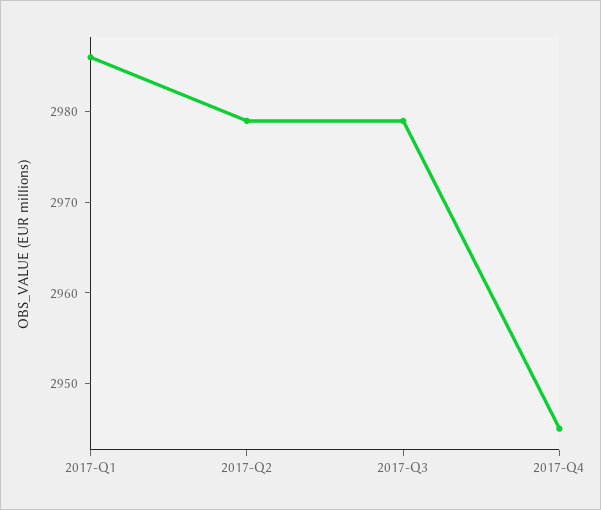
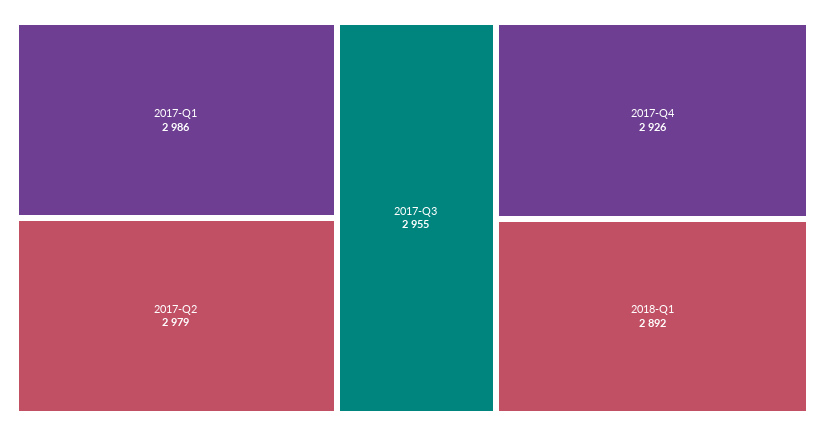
2017-Q3: 2979 -> 2955
2017-Q4: 2945 -> 2926
2018-Q1: none -> 2892

